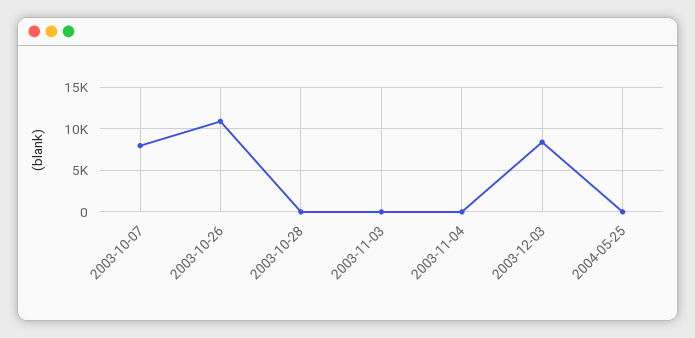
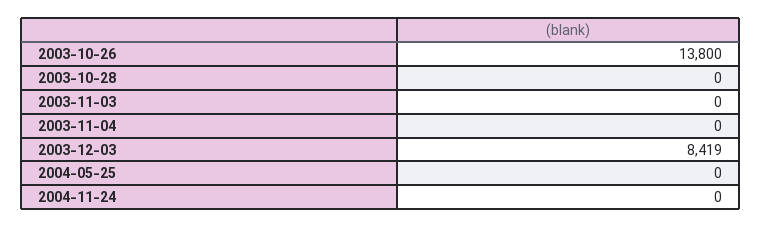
2003-10-07: 8000 -> none
2003-10-26: 11000 -> 13800
2004-11-24: none -> 0

